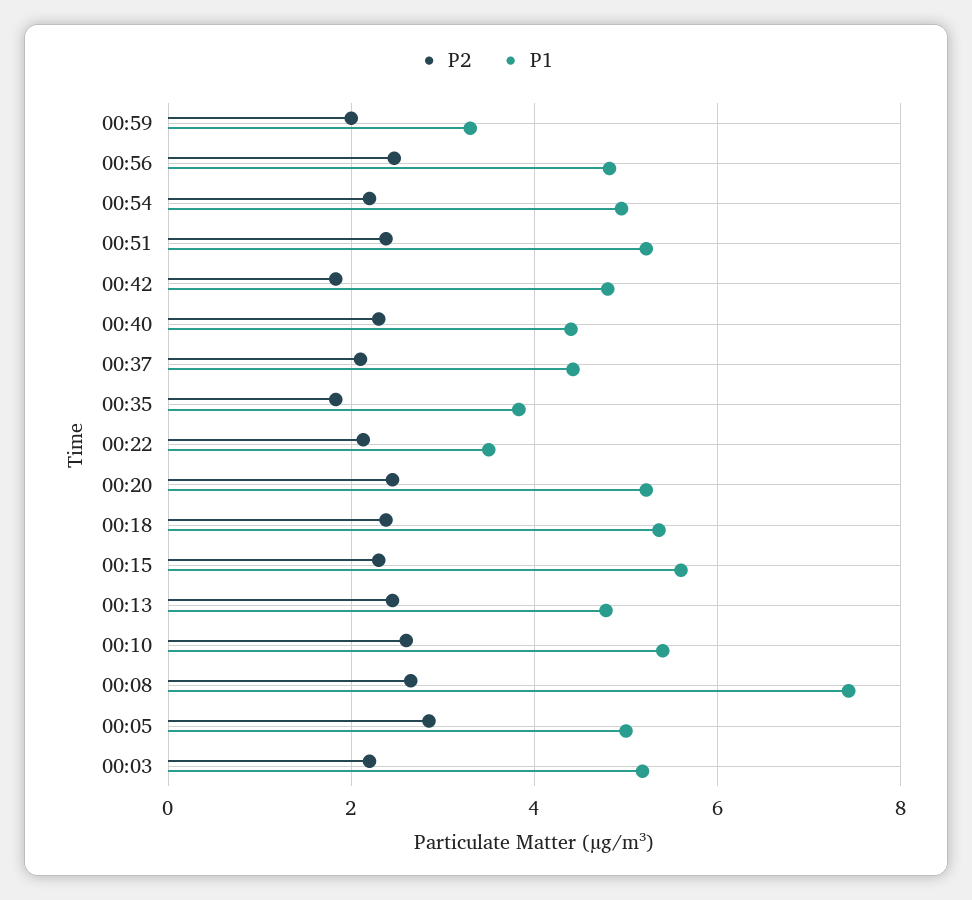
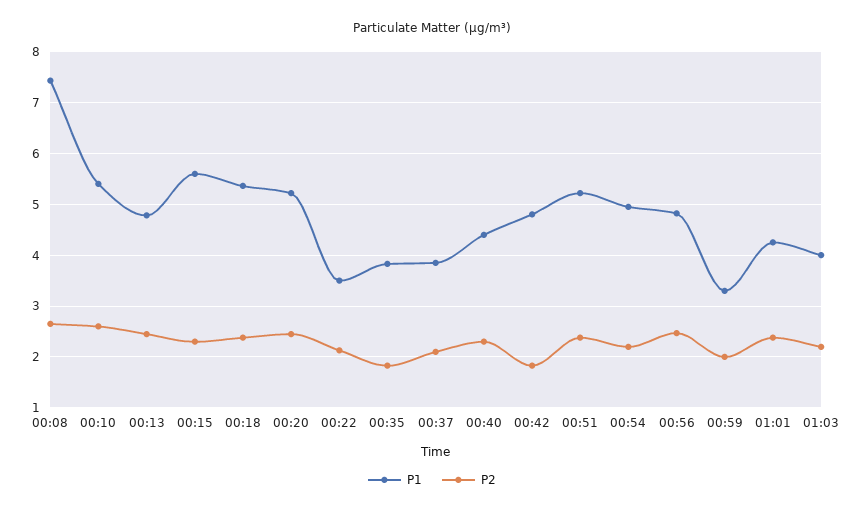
P1, 00:37: 4.4 -> 3.8
P2, 00:05: 2.8 -> none
P1, 00:05: 5 -> none
P2, 00:03: 2.2 -> none
P1, 00:03: 5.2 -> none
P1, 01:01: none -> 4.2
P2, 01:01: none -> 2.4
P1, 01:03: none -> 4
P2, 01:03: none -> 2.2

